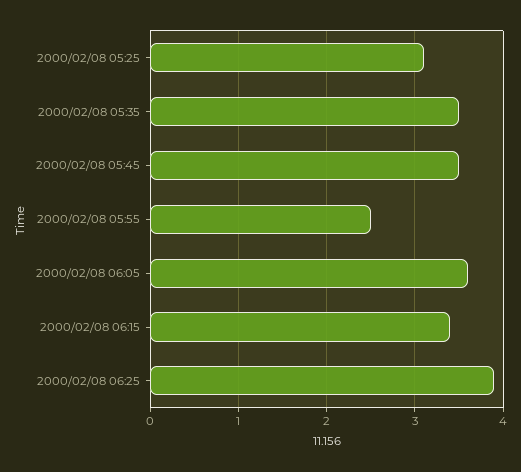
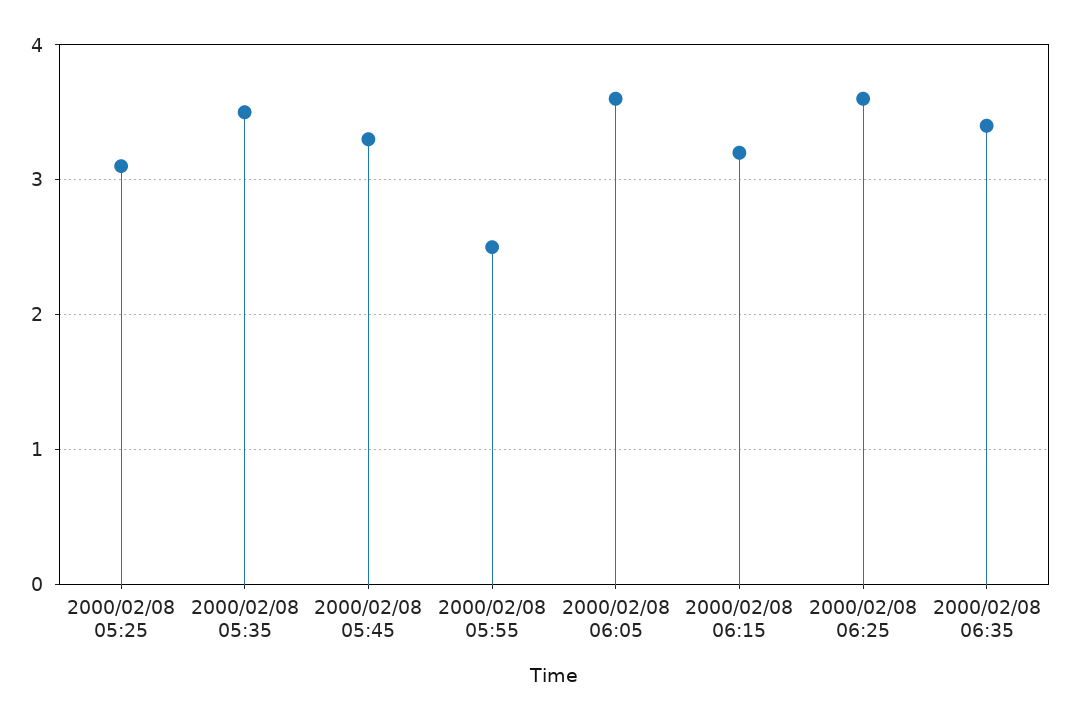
2000/02/08 05:45: 3.5 -> 3.3
2000/02/08 06:15: 3.4 -> 3.2
2000/02/08 06:25: 3.9 -> 3.6
2000/02/08 06:35: none -> 3.4

